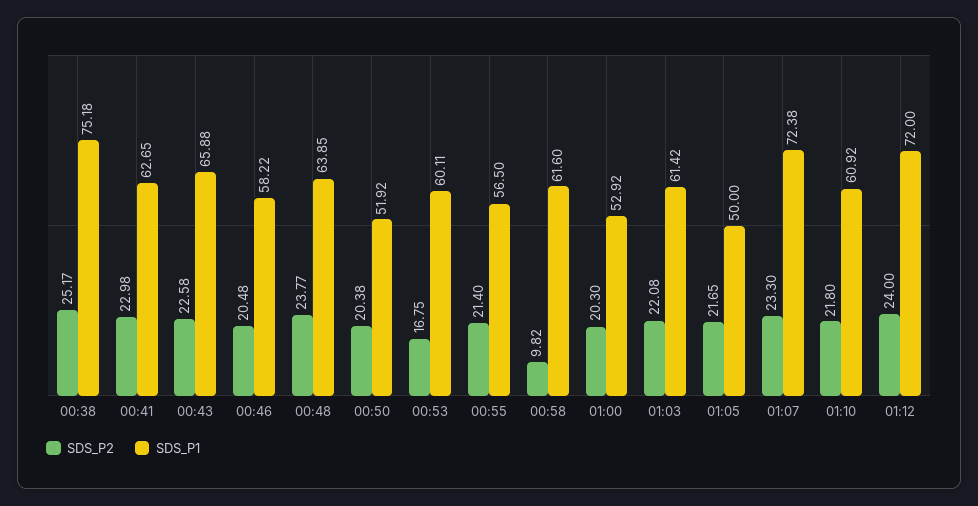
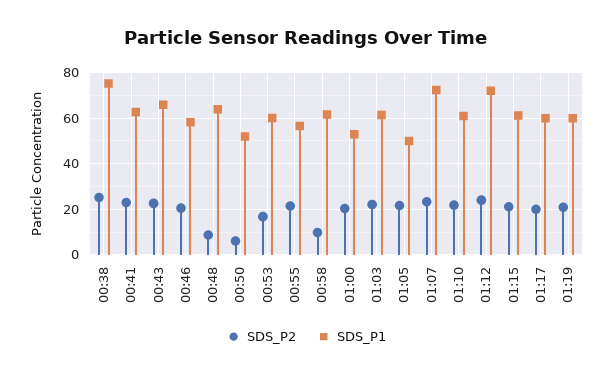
SDS_P2, 00:48: 23.77 -> 10
SDS_P2, 00:50: 20.38 -> 5
SDS_P2, 01:15: none -> 20
SDS_P1, 01:15: none -> 60
SDS_P2, 01:17: none -> 20
SDS_P1, 01:17: none -> 60
SDS_P2, 01:19: none -> 20
SDS_P1, 01:19: none -> 60

